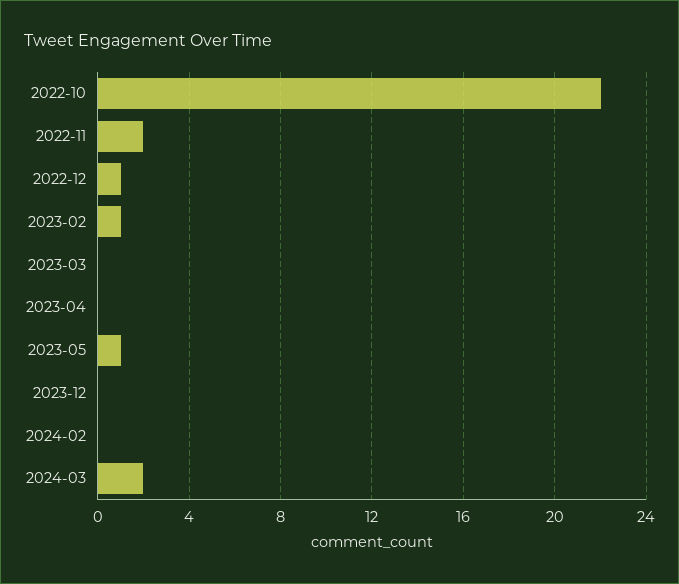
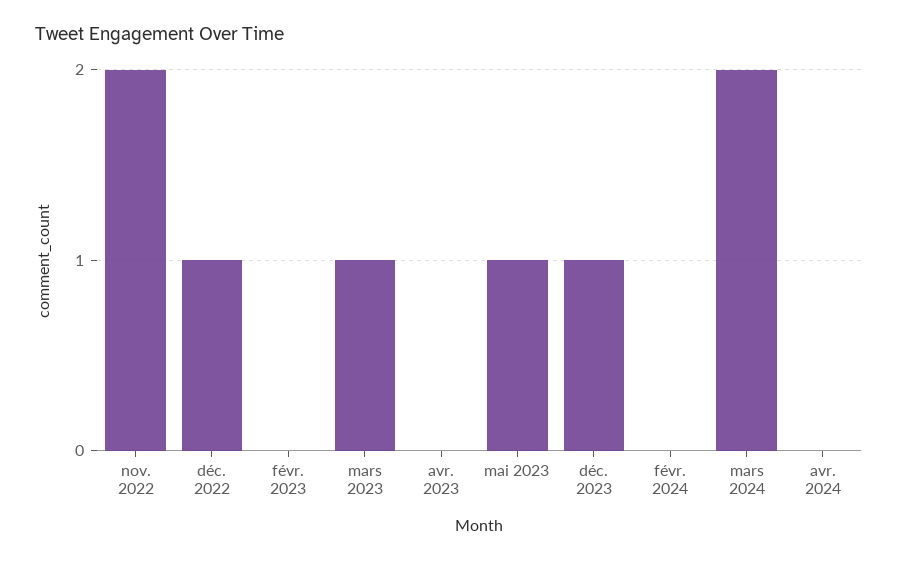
2022-10: 22 -> none
2023-02: 1 -> 0
2023-03: 0 -> 1
2023-12: 0 -> 1
avr. 2024: none -> 0

